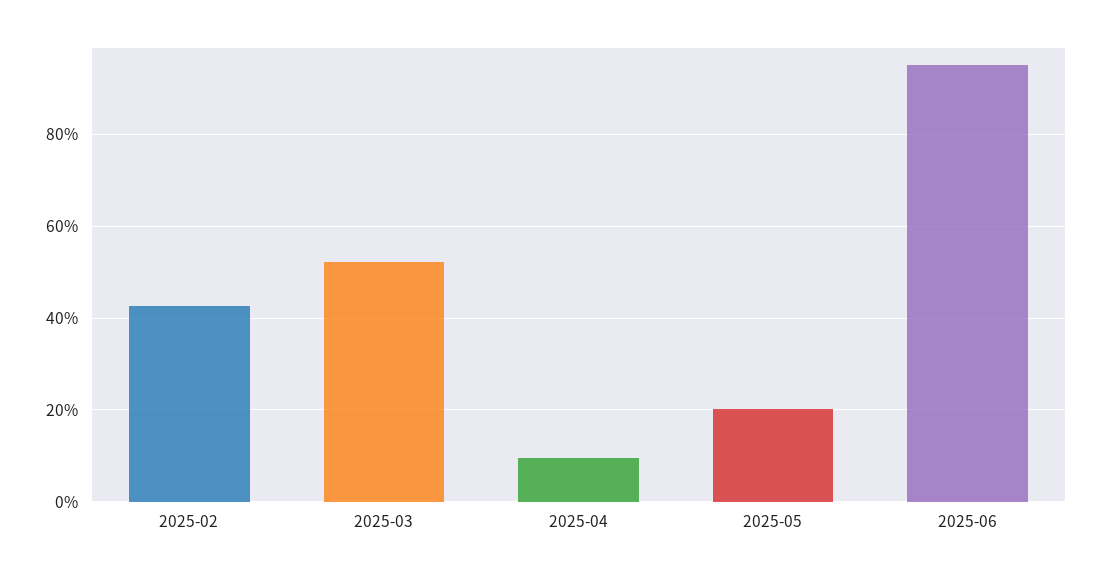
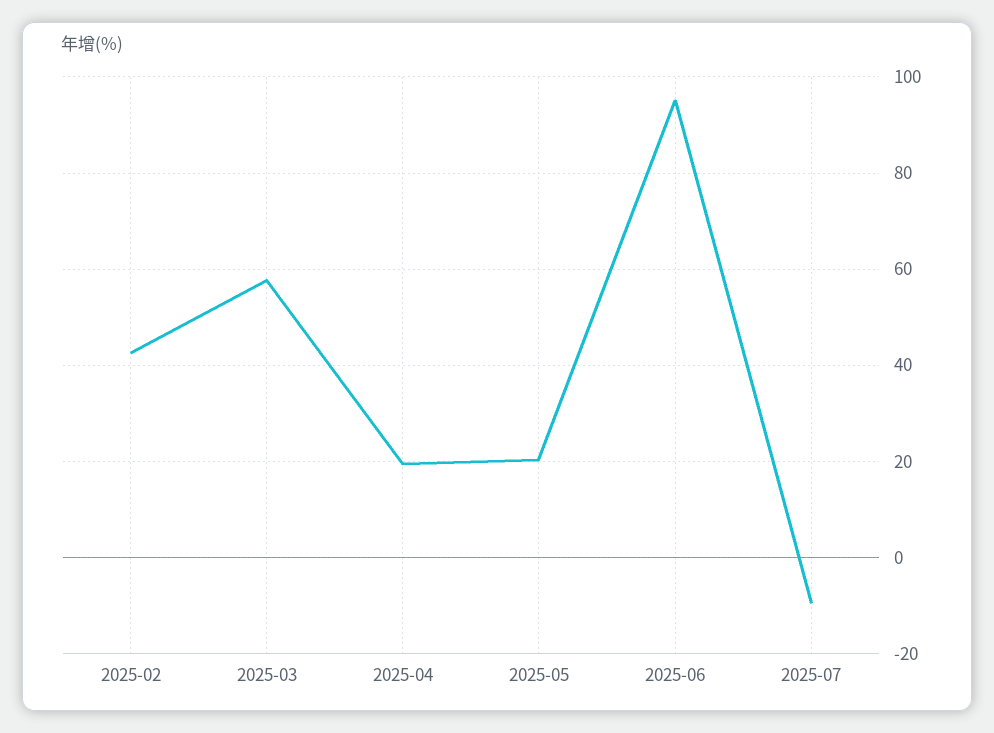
2025-03: 52 -> 58
2025-04: 10 -> 20
2025-07: none -> -10

